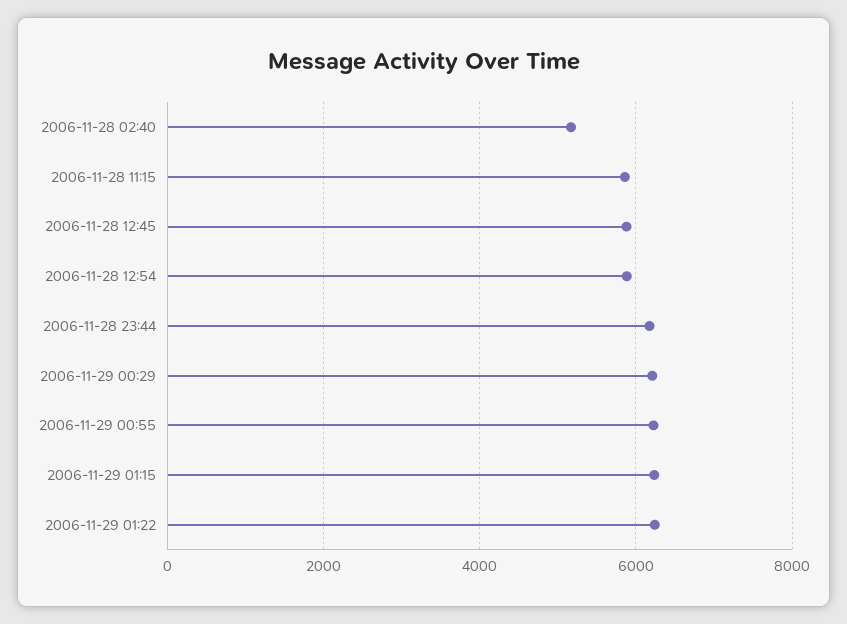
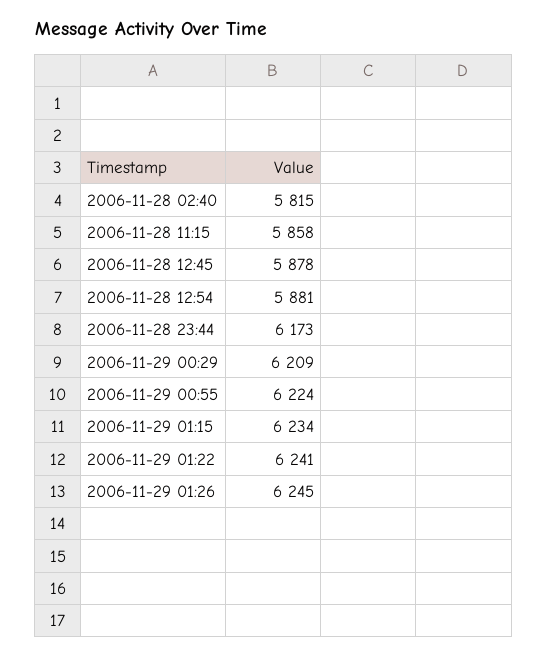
2006-11-28 02:40: 5200 -> 5815
2006-11-29 01:26: none -> 6245

